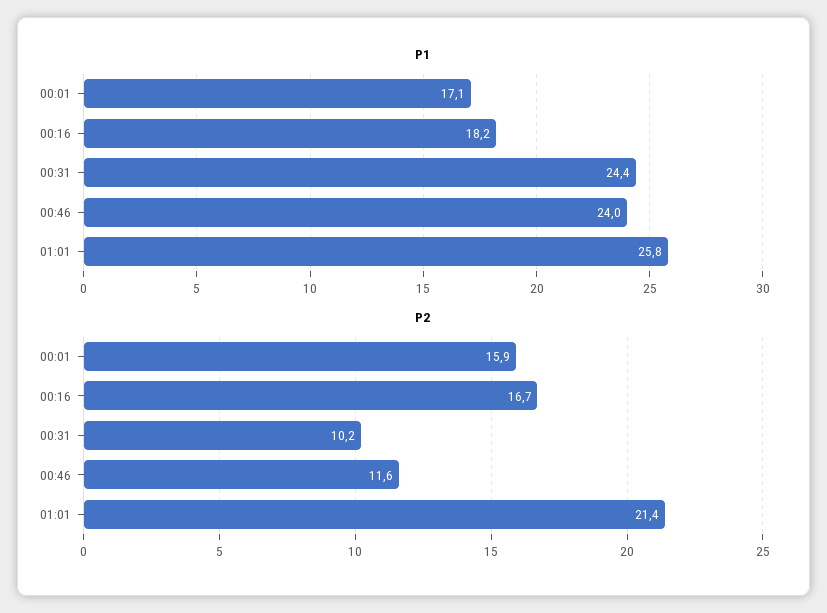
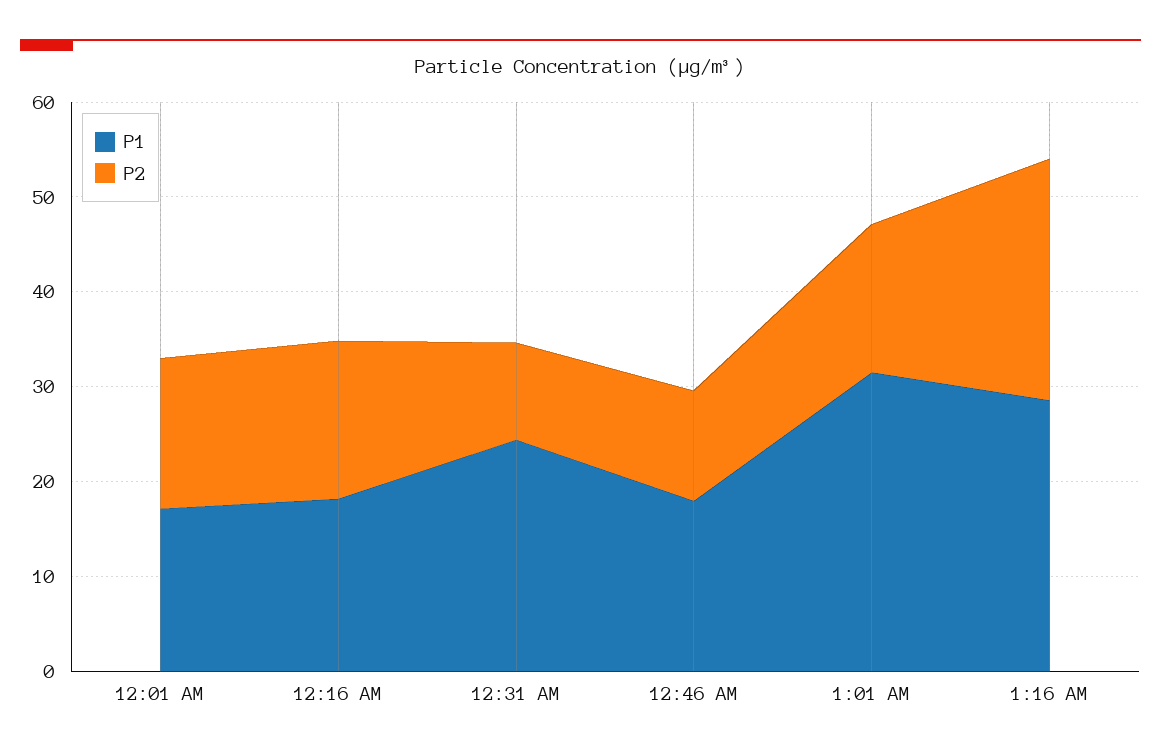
P1, 00:46: 24 -> 18
P1, 01:01: 25.8 -> 32
P2, 01:01: 21.4 -> 16
P1, 1:16 AM: none -> 28
P2, 1:16 AM: none -> 26

